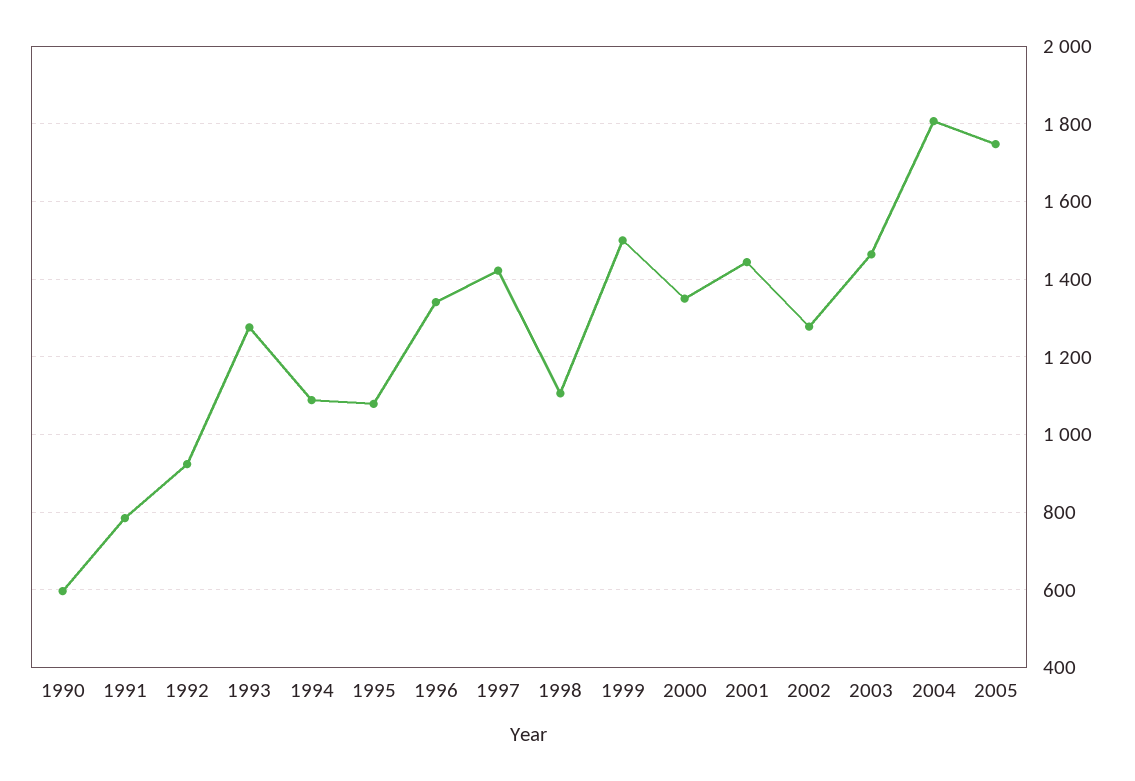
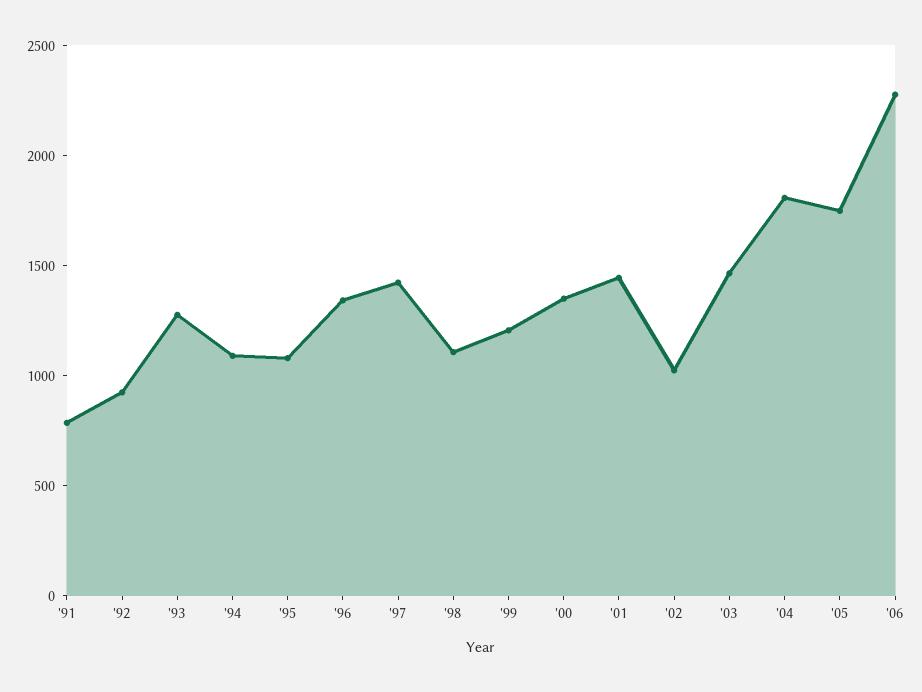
1990: 600 -> none
1999: 1500 -> 1200
2002: 1280 -> 1000
'06: none -> 2300

